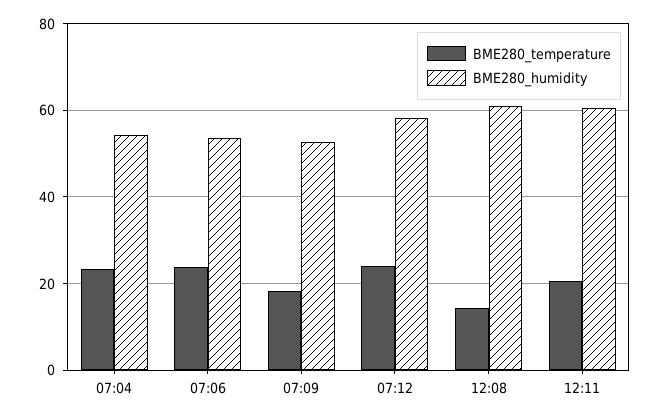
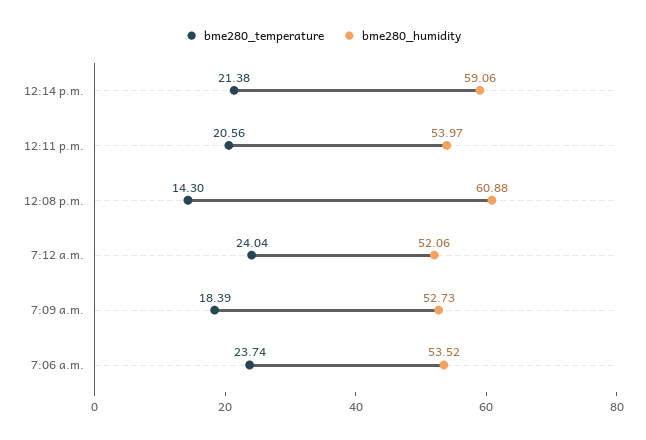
BME280_temperature, 07:04: 24 -> none
BME280_humidity, 07:04: 54 -> none
BME280_humidity, 07:12: 58 -> 52.06
BME280_humidity, 12:11: 60 -> 53.97
BME280_temperature, 12:14 p.m.: none -> 21.38
BME280_humidity, 12:14 p.m.: none -> 59.06

